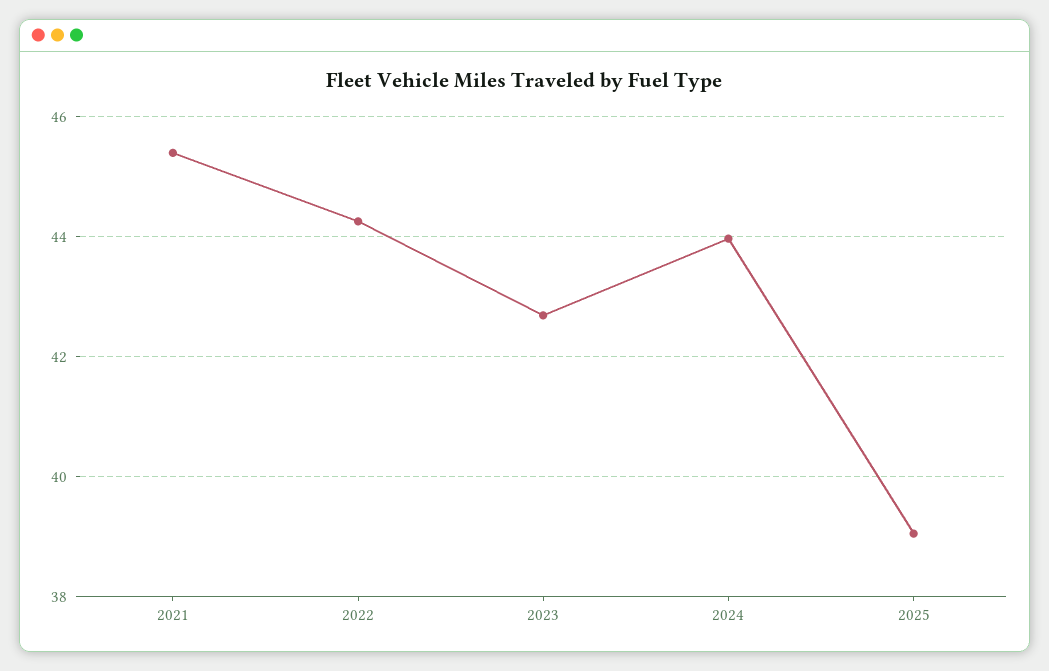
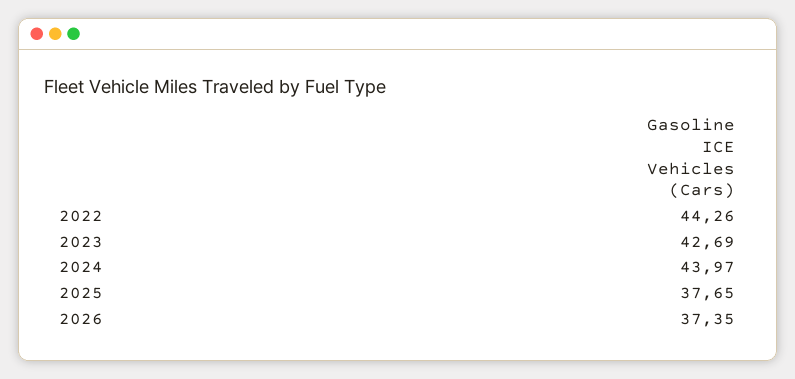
2021: 45.4 -> none
2025: 39 -> 37.65
2026: none -> 37.35

